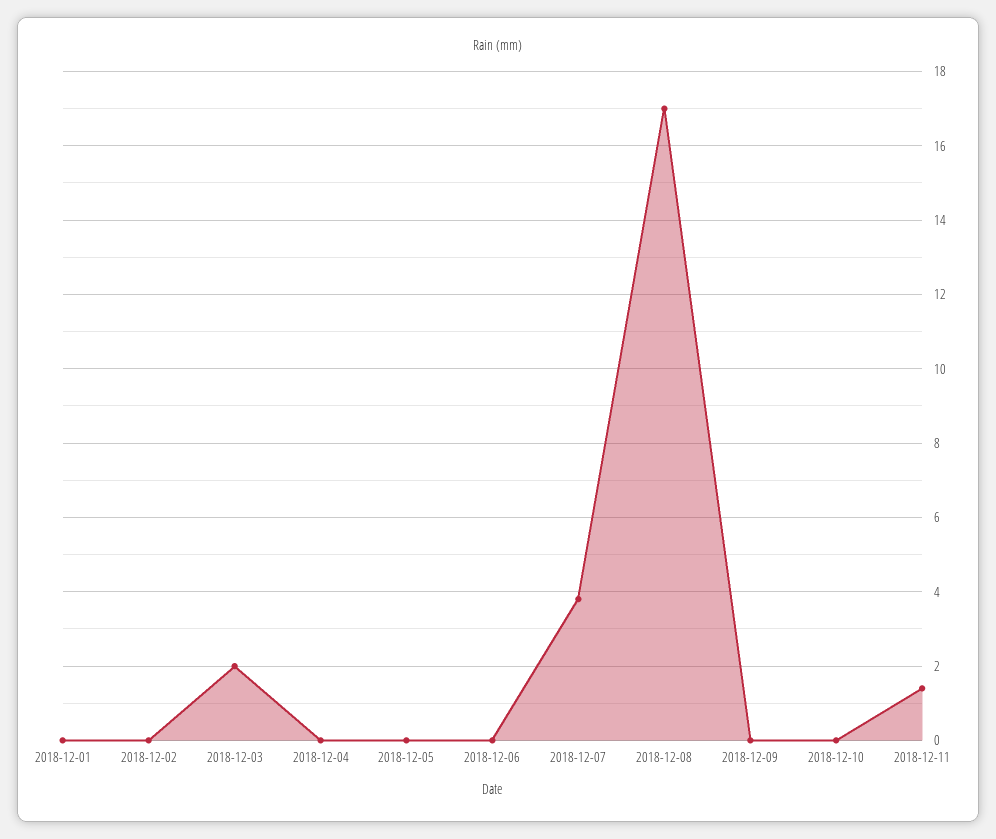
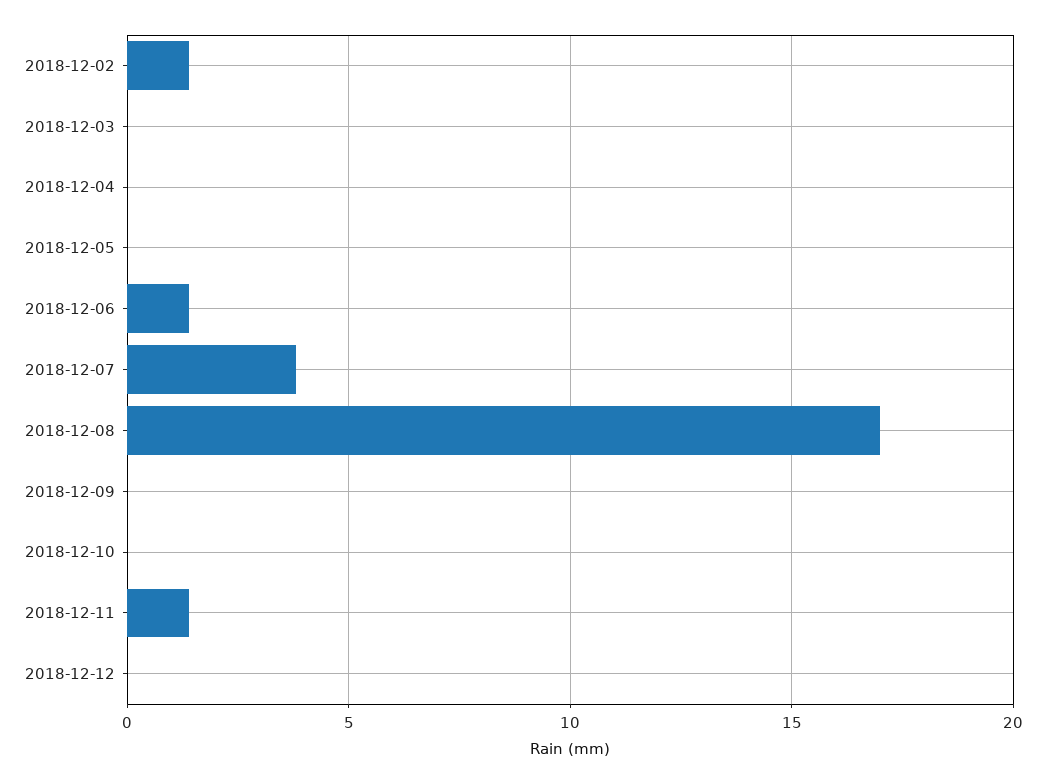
2018-12-01: 0 -> none
2018-12-02: 0 -> 1.5
2018-12-03: 2 -> 0
2018-12-06: 0 -> 1.5
2018-12-12: none -> 0

